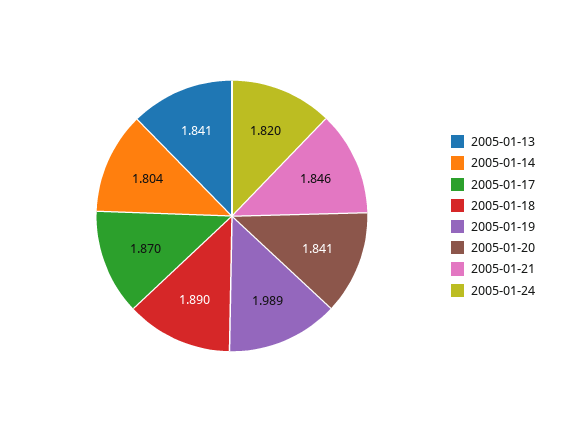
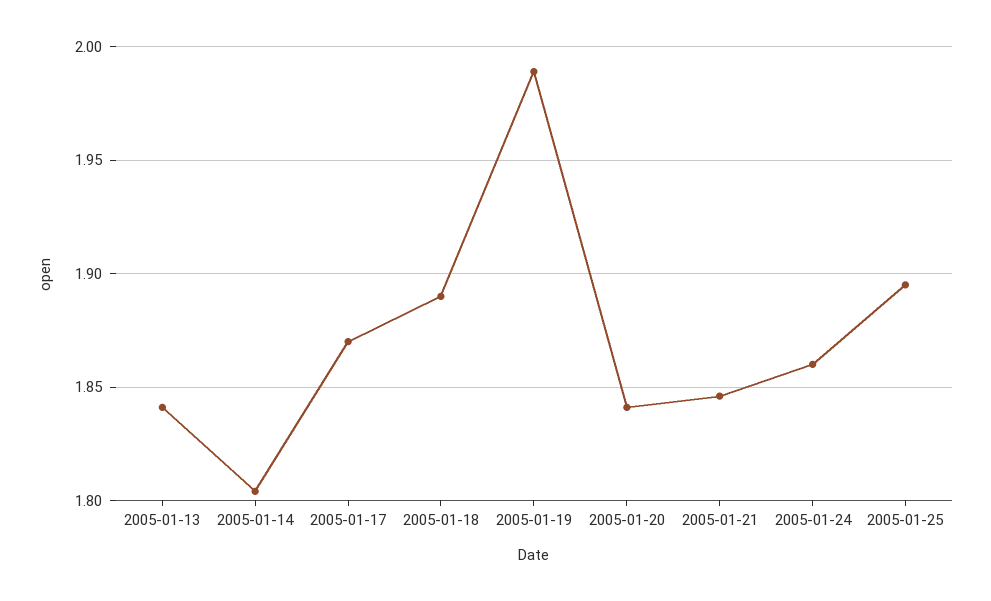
2005-01-24: 1.82 -> 1.86
2005-01-25: none -> 1.895

